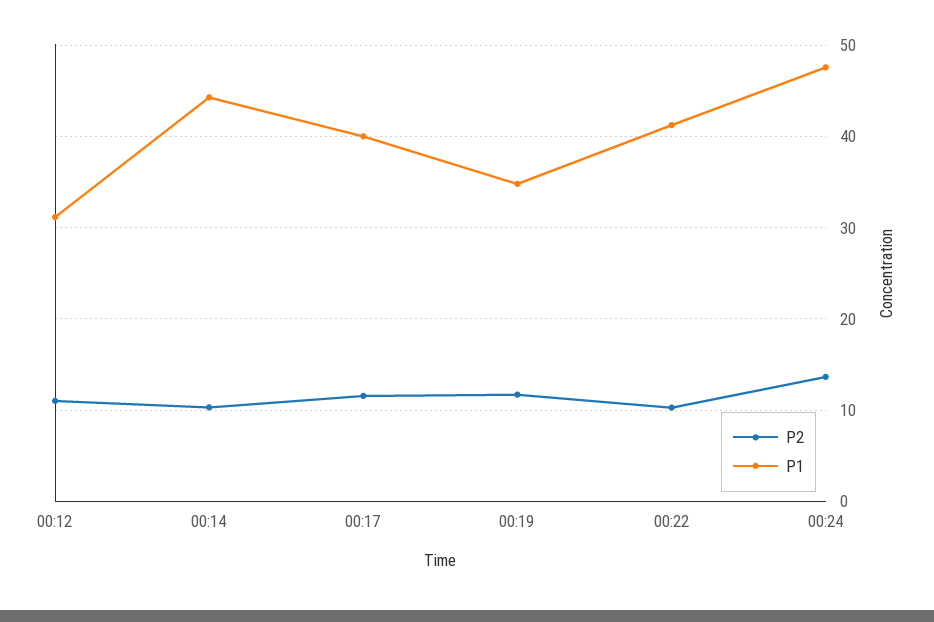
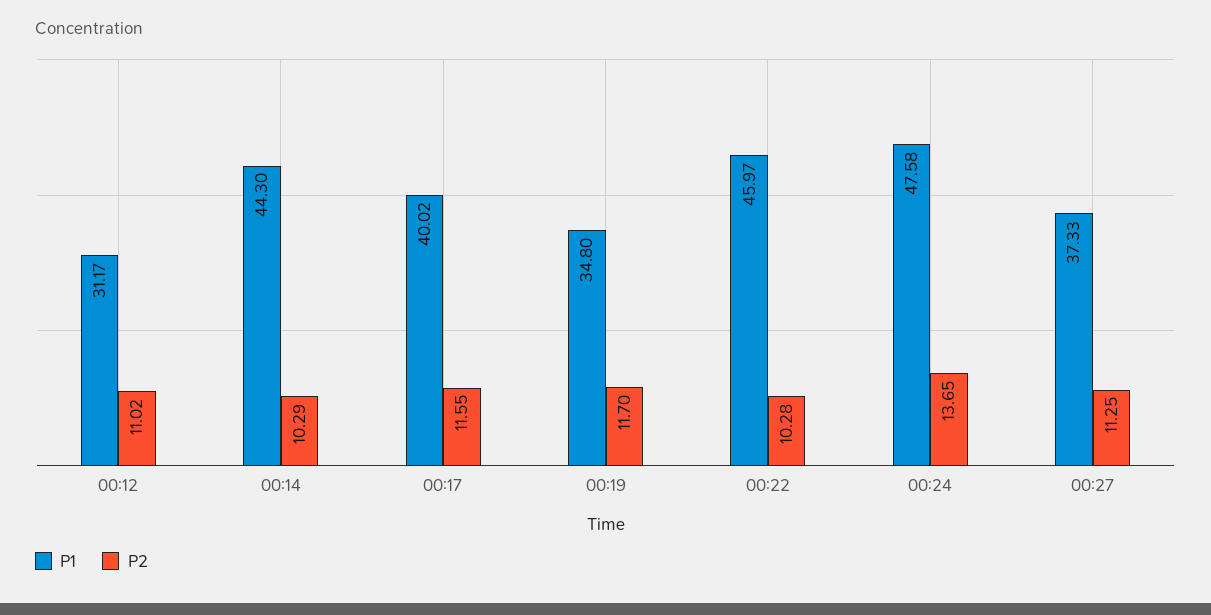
P1, 00:22: 41 -> 45.97
P1, 00:27: none -> 37.33
P2, 00:27: none -> 11.25

